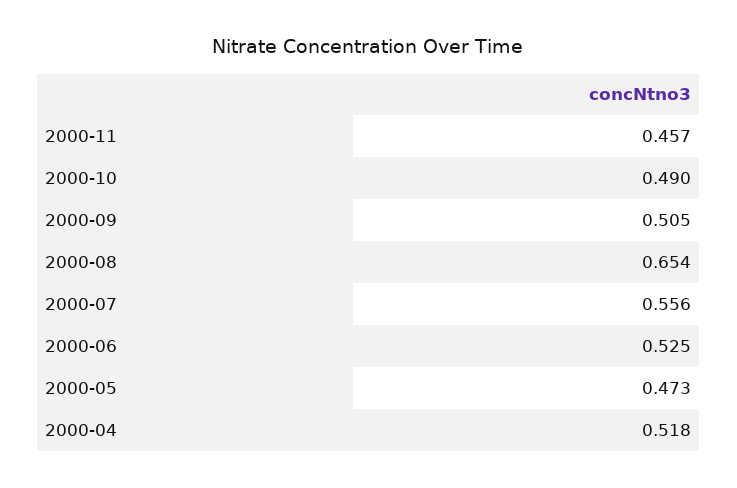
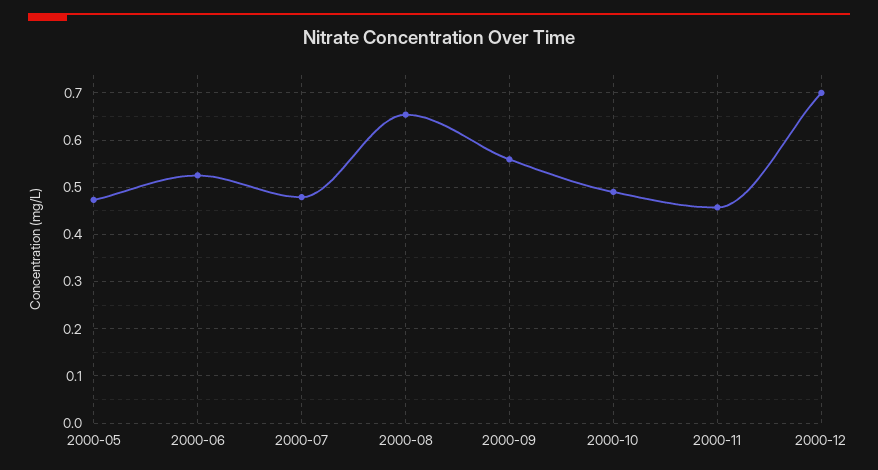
2000-09: 0.505 -> 0.56
2000-07: 0.556 -> 0.48
2000-04: 0.518 -> none
2000-12: none -> 0.7

